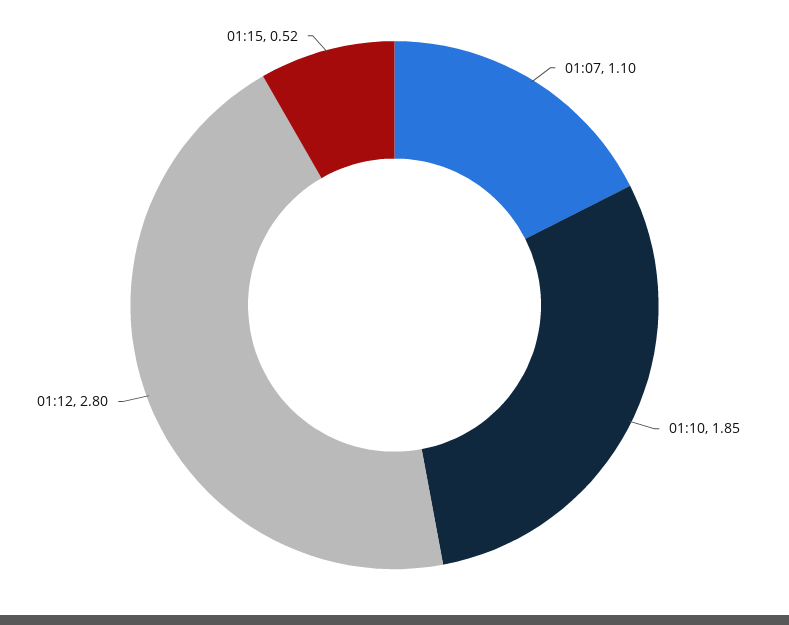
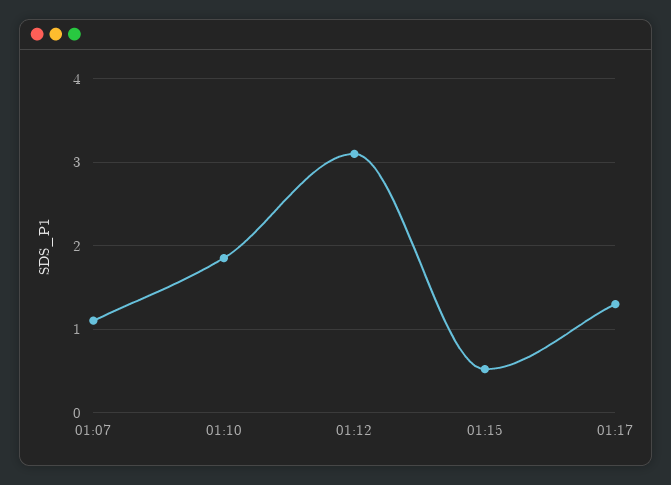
01:12: 2.8 -> 3.1
01:17: none -> 1.3

